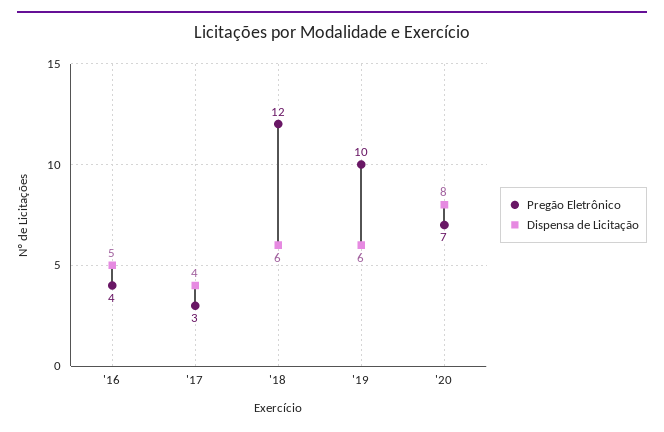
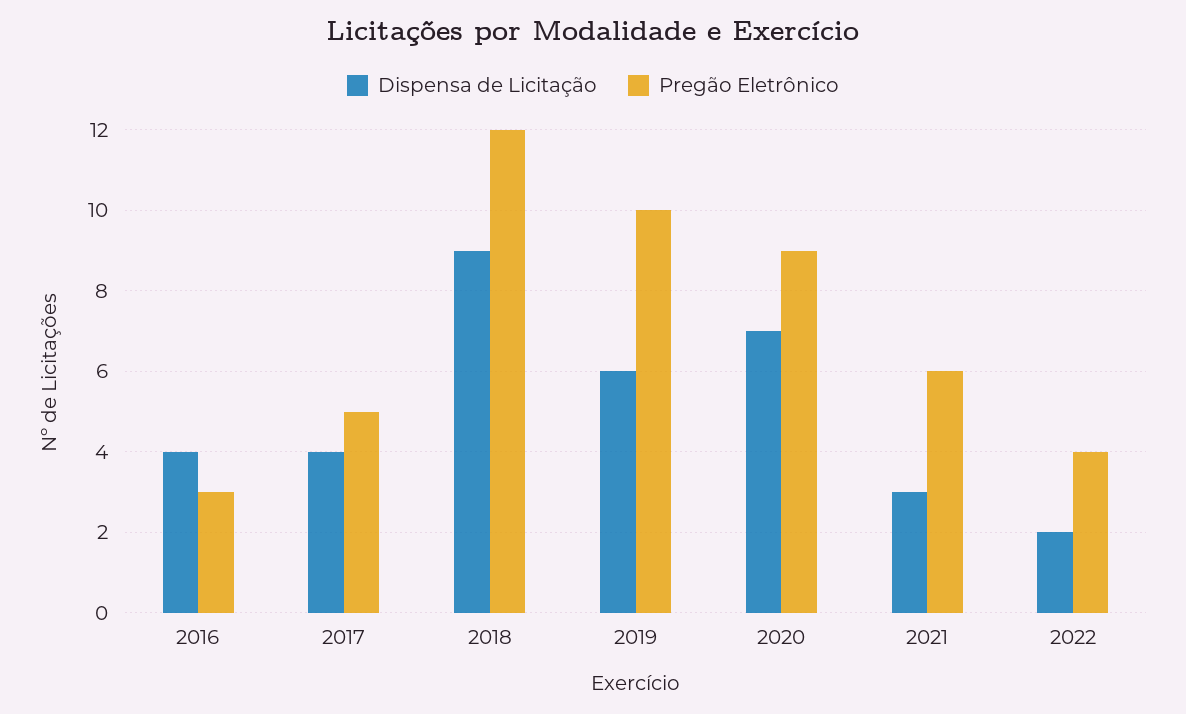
Pregão Eletrônico, '16: 4 -> 3
Dispensa de Licitação, '16: 5 -> 4
Pregão Eletrônico, '17: 3 -> 5
Dispensa de Licitação, '18: 6 -> 9
Pregão Eletrônico, '20: 7 -> 9
Dispensa de Licitação, '20: 8 -> 7
Dispensa de Licitação, 2021: none -> 3
Pregão Eletrônico, 2021: none -> 6
Dispensa de Licitação, 2022: none -> 2
Pregão Eletrônico, 2022: none -> 4

